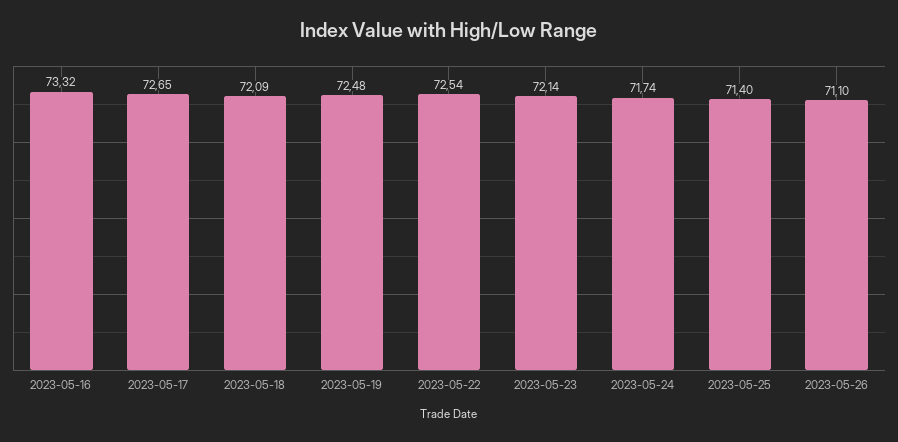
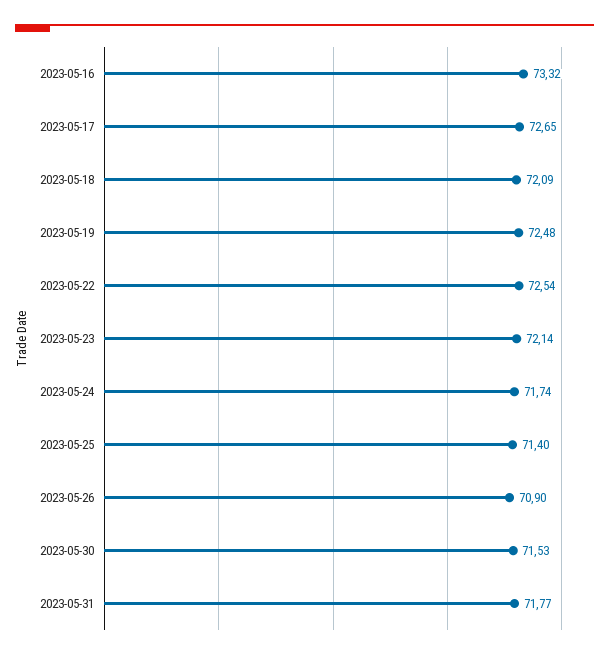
2023-05-26: 71.1 -> 70.9
2023-05-30: none -> 71.53
2023-05-31: none -> 71.77

